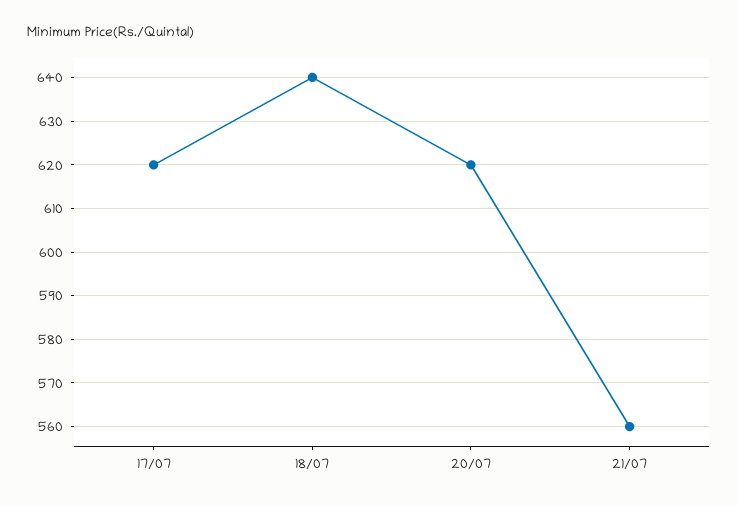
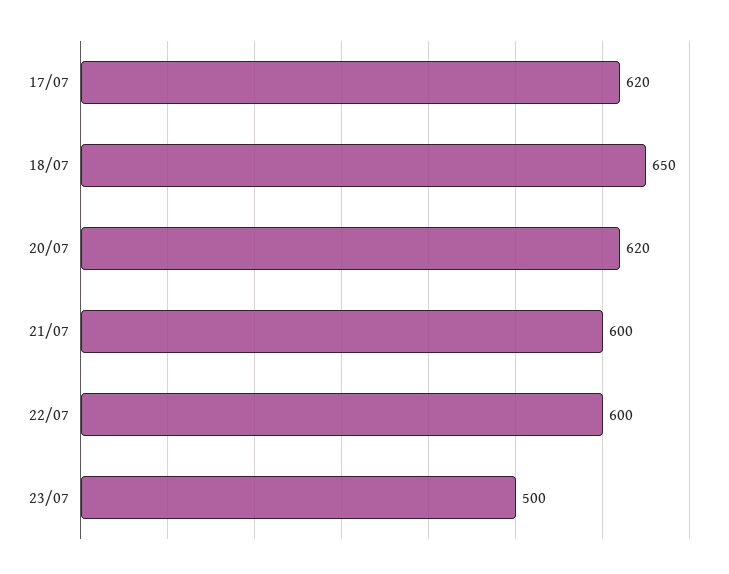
18/07: 640 -> 650
21/07: 560 -> 600
22/07: none -> 600
23/07: none -> 500

